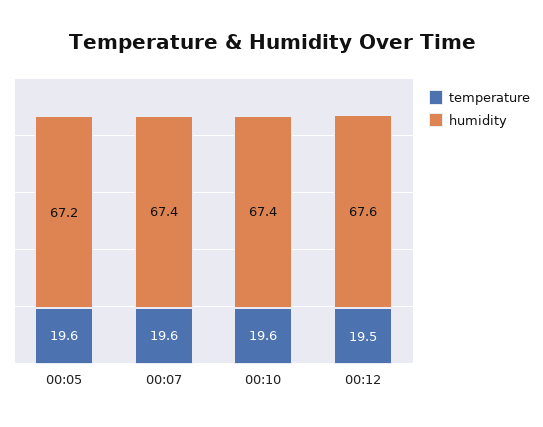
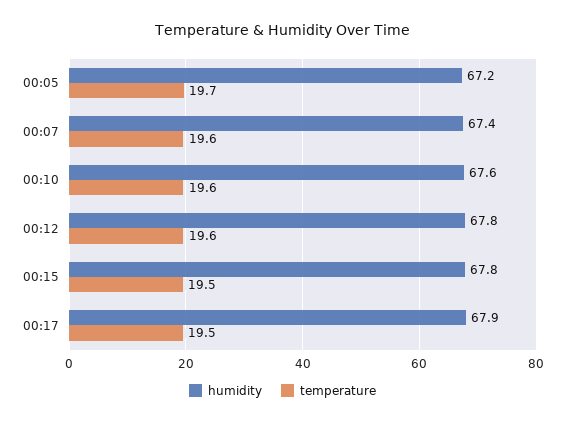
temperature, 00:05: 19.6 -> 19.7
humidity, 00:10: 67.4 -> 67.6
temperature, 00:12: 19.5 -> 19.6
humidity, 00:12: 67.6 -> 67.8
humidity, 00:15: none -> 67.8
temperature, 00:15: none -> 19.5
humidity, 00:17: none -> 67.9
temperature, 00:17: none -> 19.5

